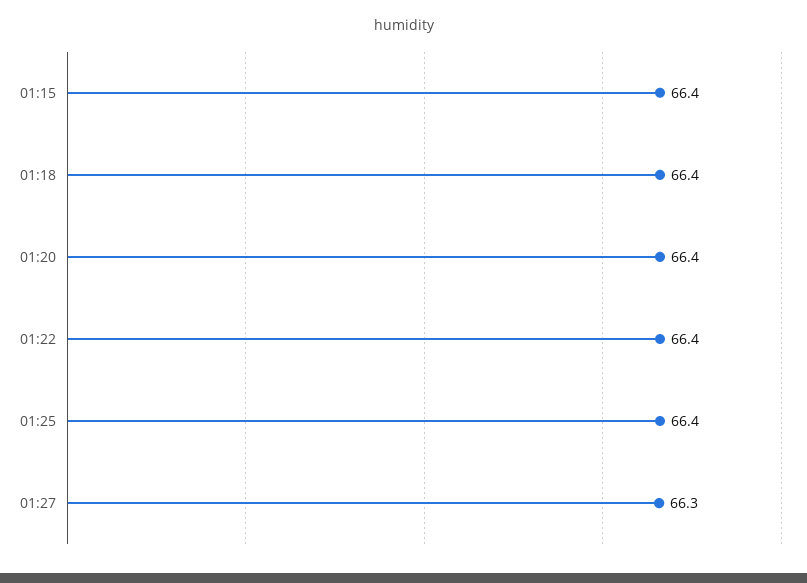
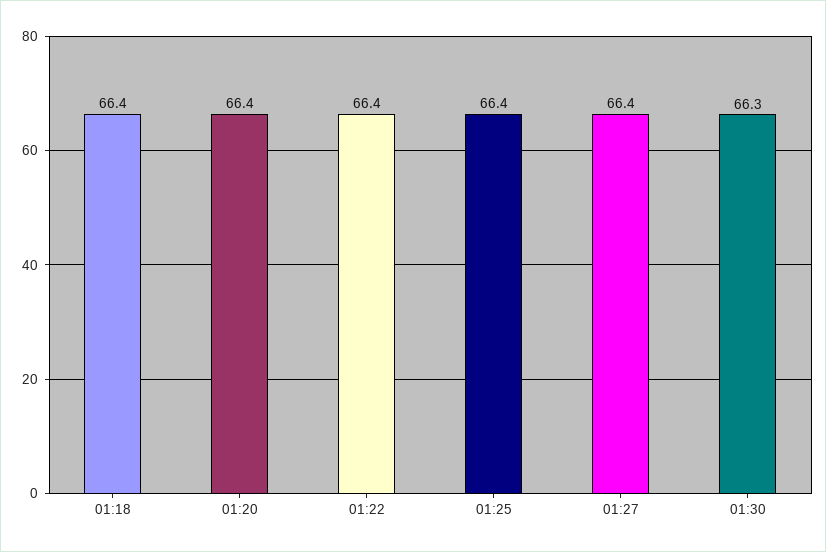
01:15: 66.4 -> none
01:27: 66.3 -> 66.4
01:30: none -> 66.3

